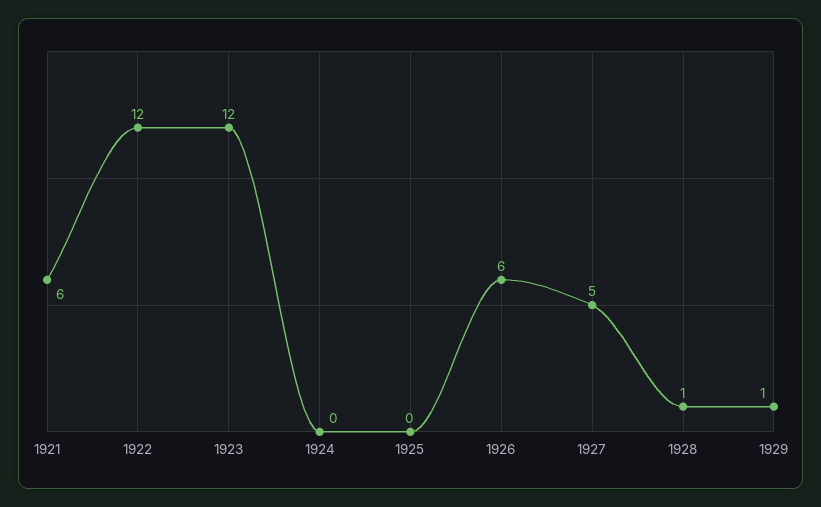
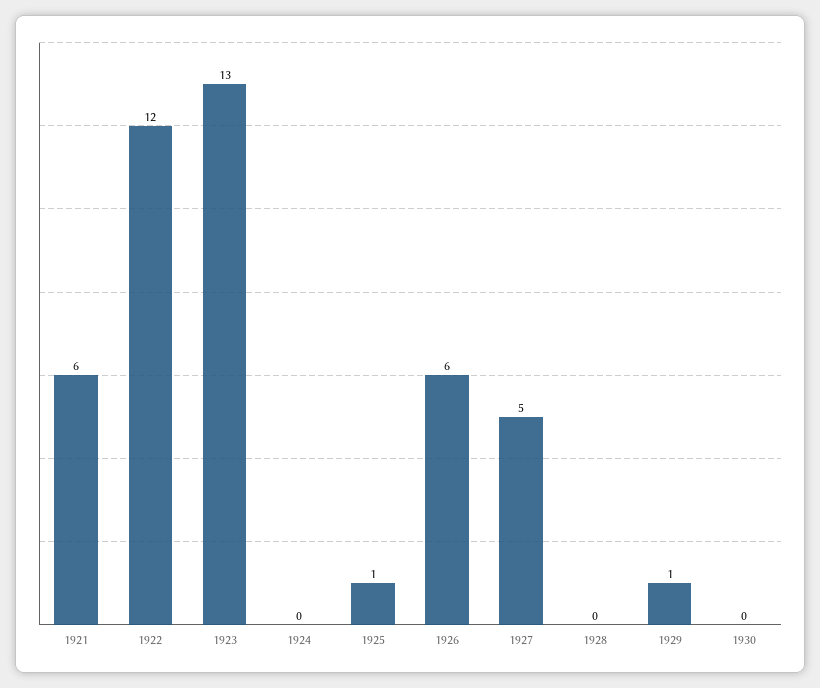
1923: 12 -> 13
1925: 0 -> 1
1928: 1 -> 0
1930: none -> 0

